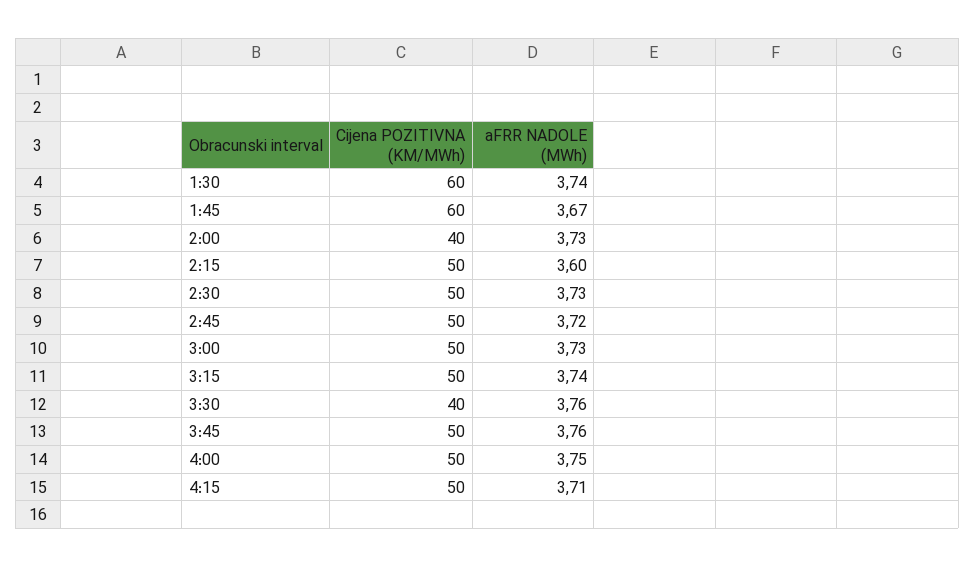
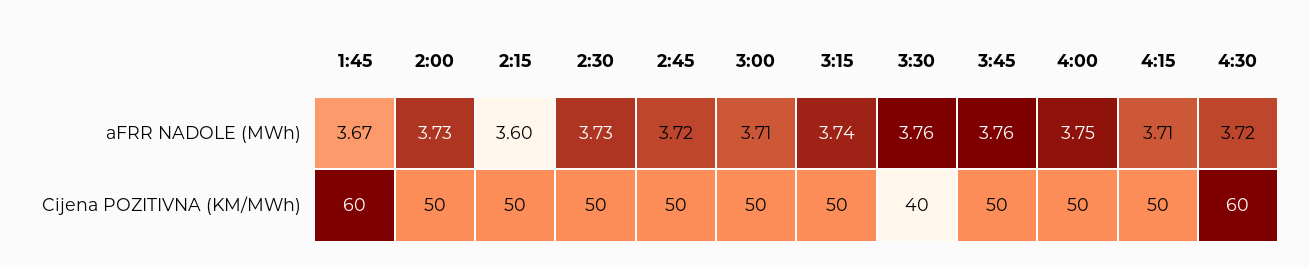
Cijena POZITIVNA (KM/MWh), 1:30: 60 -> none
aFRR NADOLE (MWh), 1:30: 3.74 -> none
Cijena POZITIVNA (KM/MWh), 2:00: 40 -> 50
aFRR NADOLE (MWh), 3:00: 3.73 -> 3.71
aFRR NADOLE (MWh), 4:30: none -> 3.72
Cijena POZITIVNA (KM/MWh), 4:30: none -> 60

